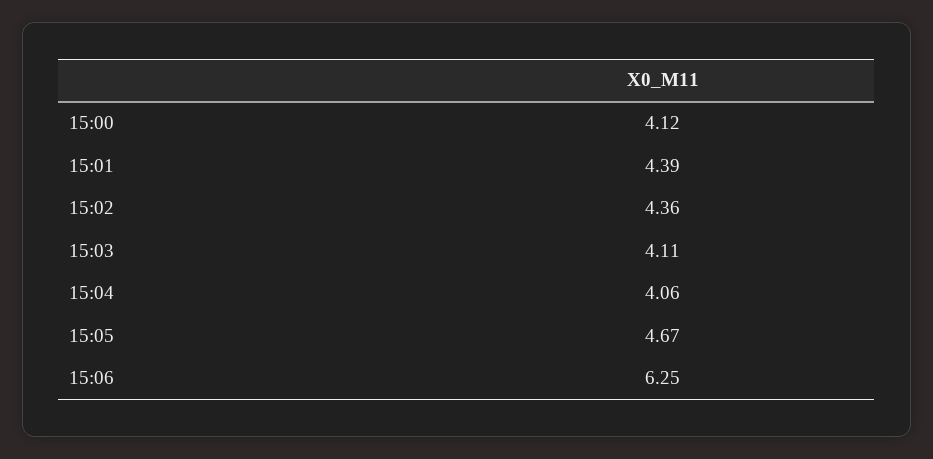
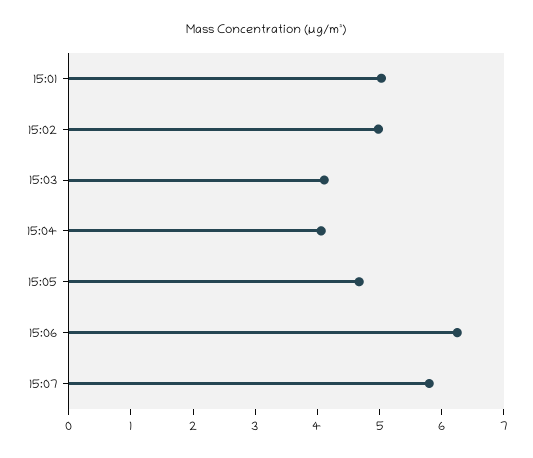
15:00: 4.12 -> none
15:01: 4.39 -> 5
15:02: 4.36 -> 5
15:07: none -> 5.8

